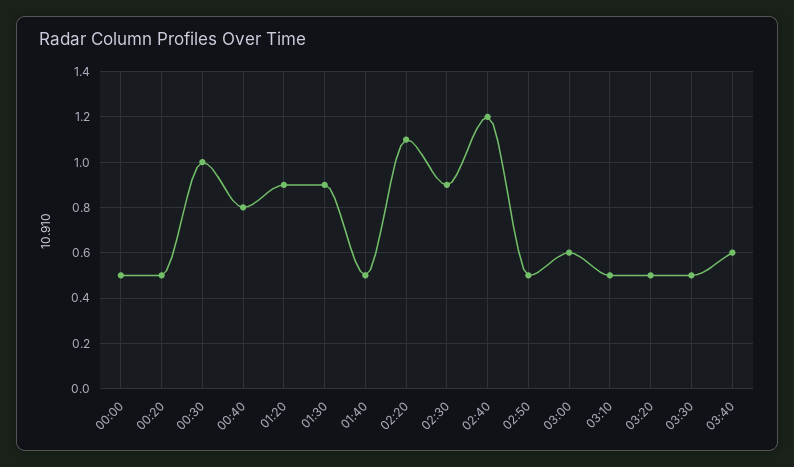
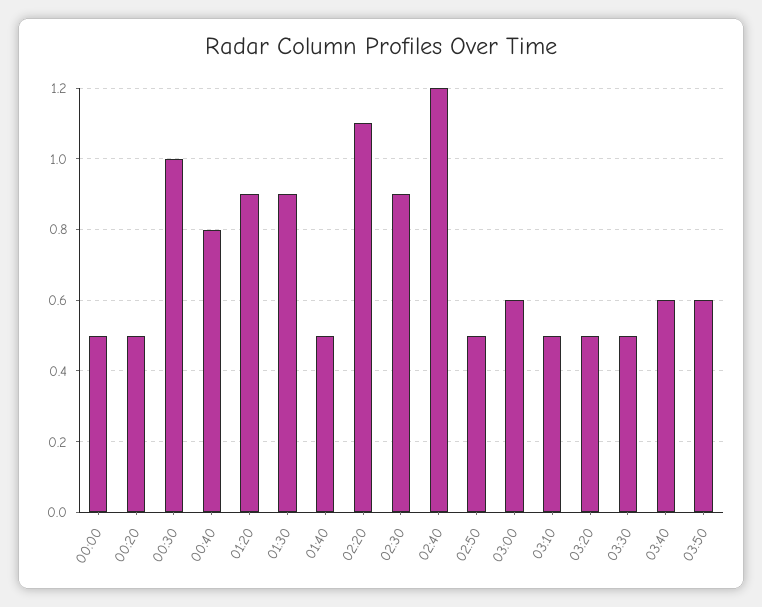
03:50: none -> 0.6

